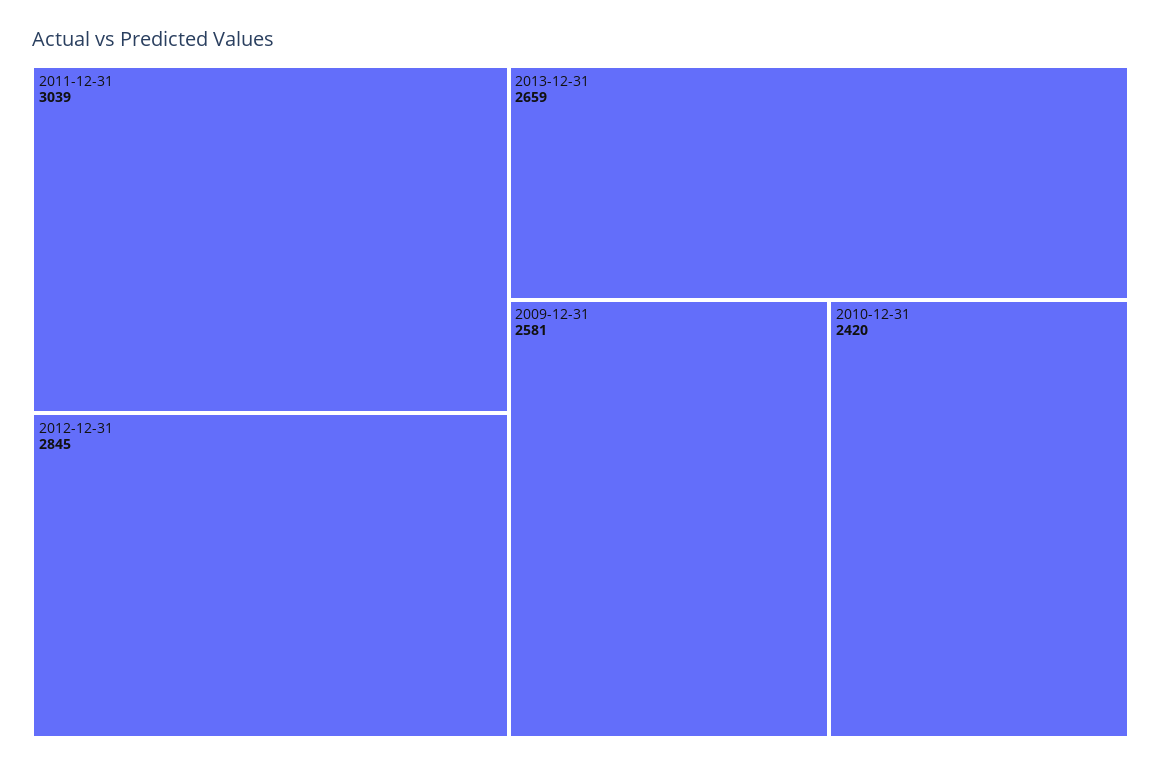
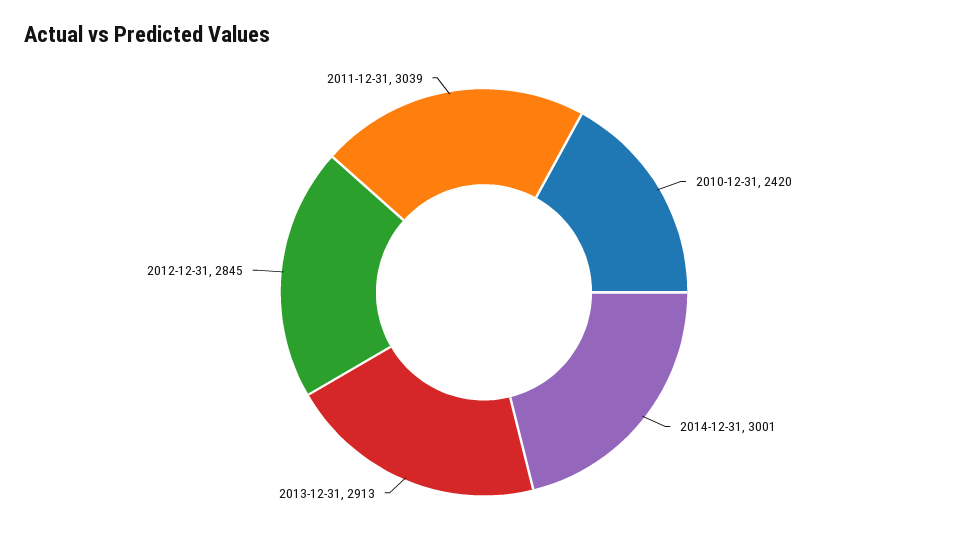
2013-12-31: 2659 -> 2913
2009-12-31: 2581 -> none
2014-12-31: none -> 3001

